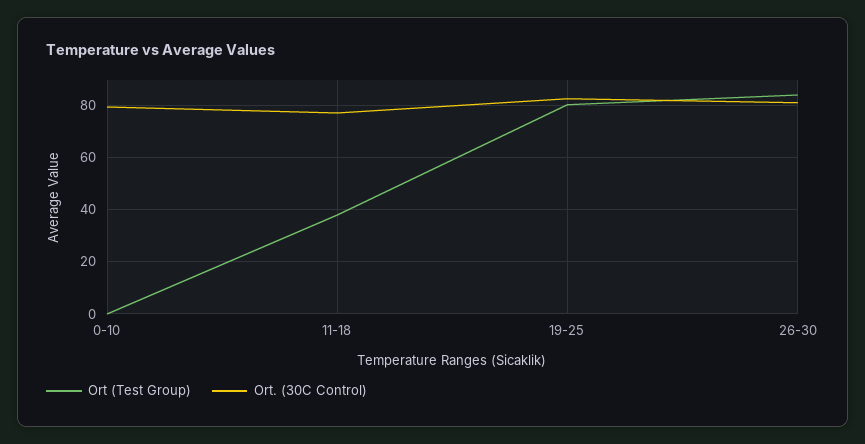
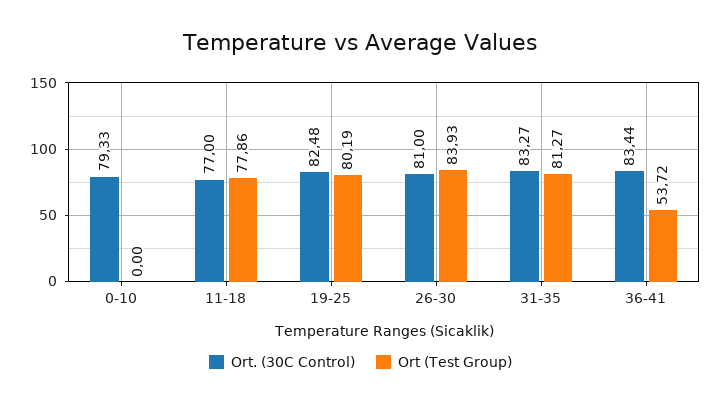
Ort (Test Group), 11-18: 37.5 -> 77.86
Ort. (30C Control), 31-35: none -> 83.27
Ort (Test Group), 31-35: none -> 81.27
Ort. (30C Control), 36-41: none -> 83.44
Ort (Test Group), 36-41: none -> 53.72

